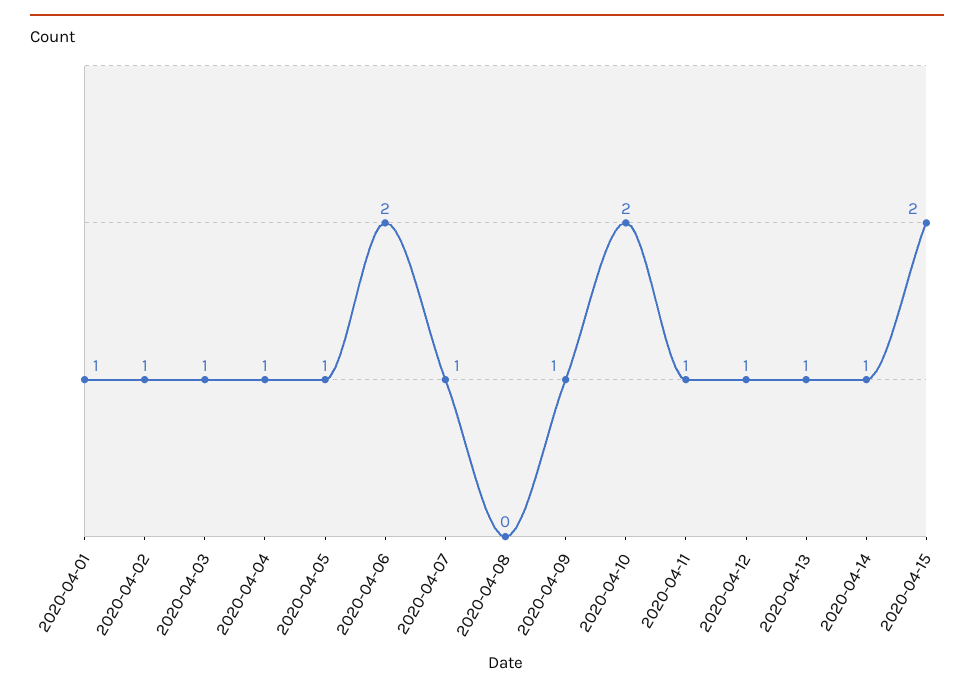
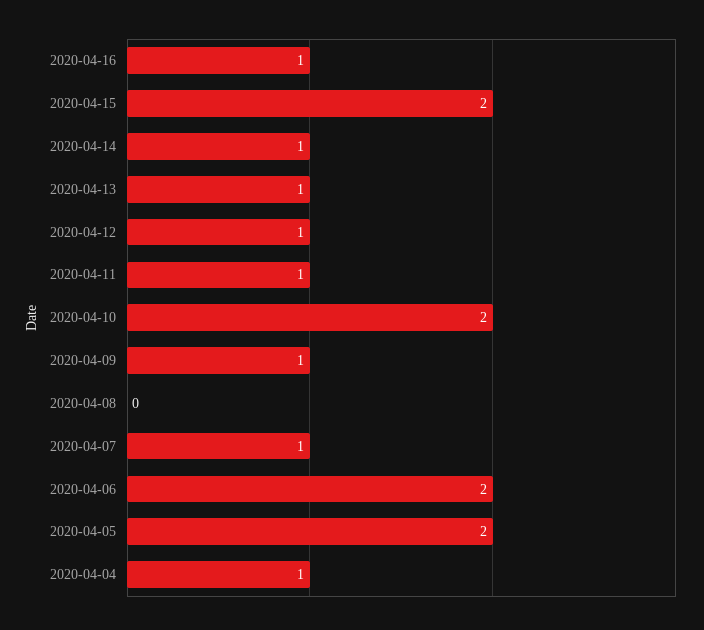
2020-04-01: 1 -> none
2020-04-02: 1 -> none
2020-04-03: 1 -> none
2020-04-05: 1 -> 2
2020-04-16: none -> 1

